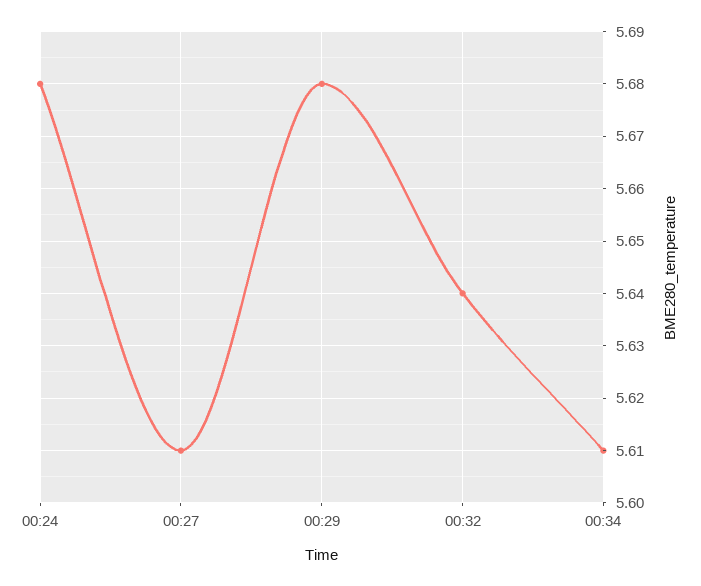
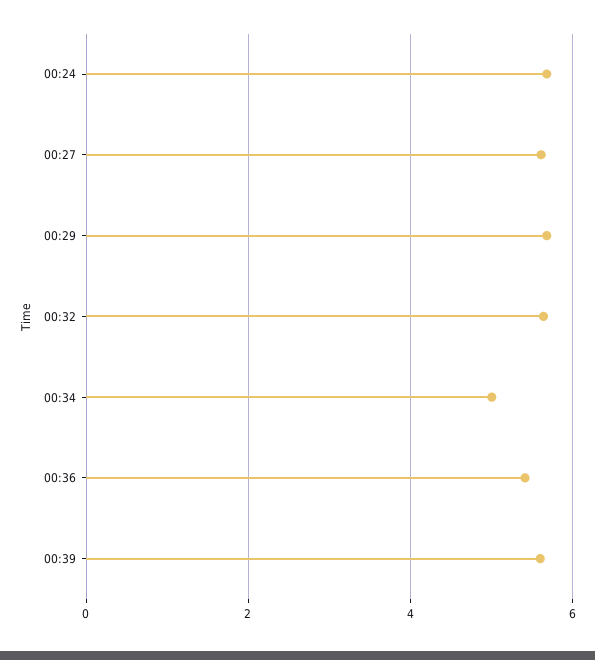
00:34: 5.61 -> 5
00:36: none -> 5.4
00:39: none -> 5.6

